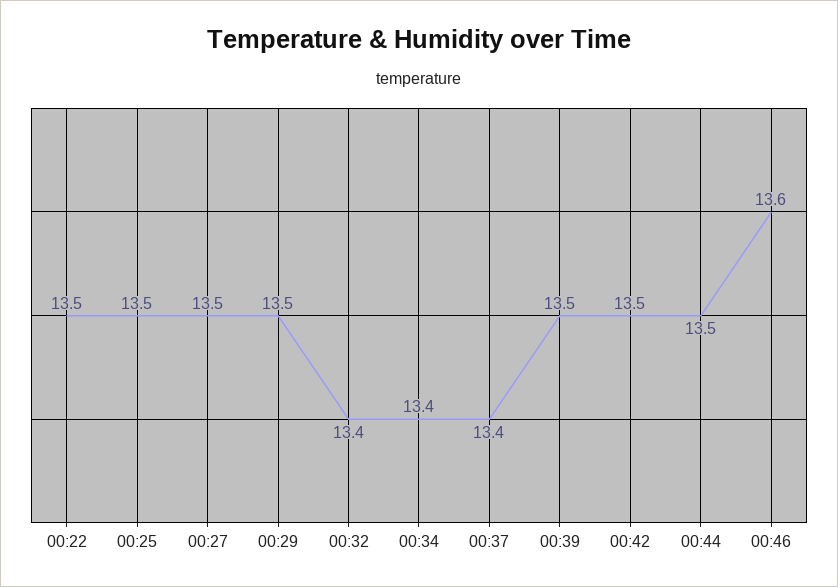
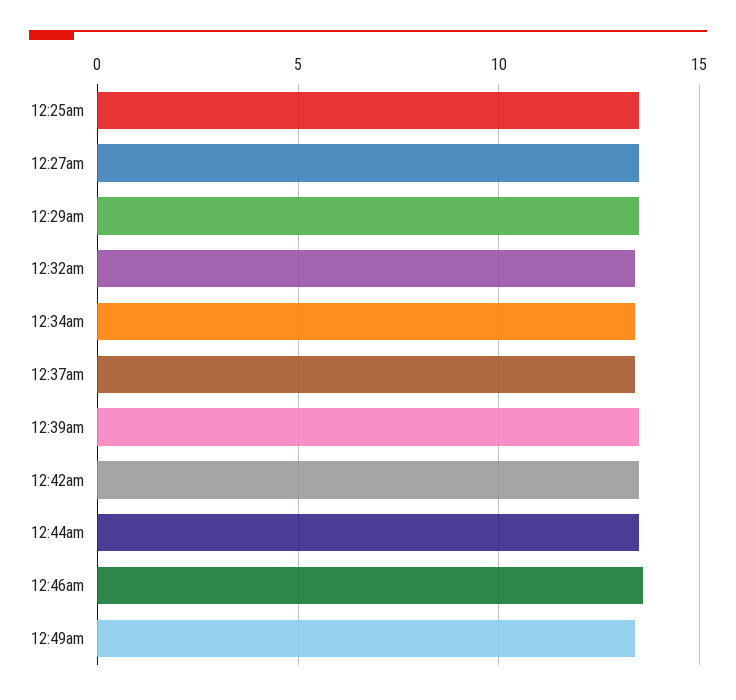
00:22: 13.5 -> none
12:49am: none -> 13.5

